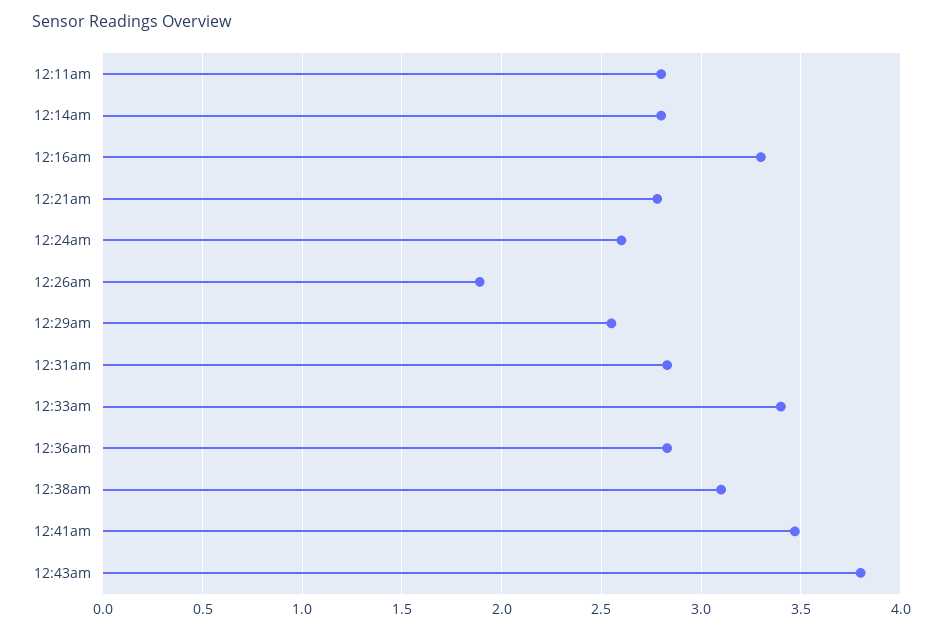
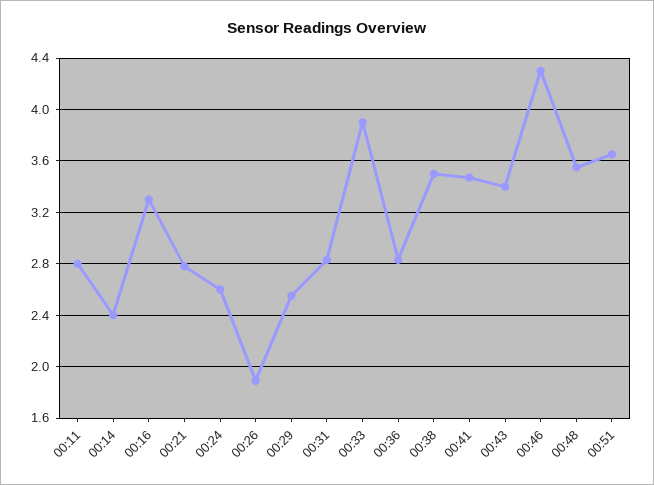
12:14am: 2.8 -> 2.4
12:33am: 3.4 -> 3.9
12:38am: 3.1 -> 3.5
12:43am: 3.8 -> 3.4
00:46: none -> 4.3
00:48: none -> 3.55
00:51: none -> 3.65

